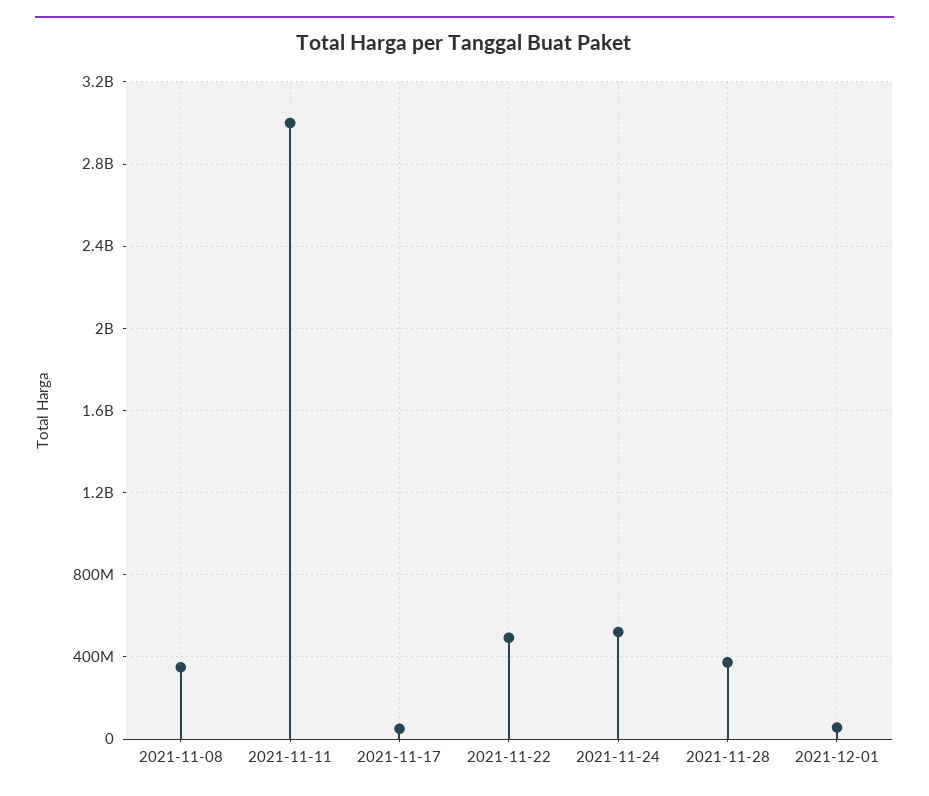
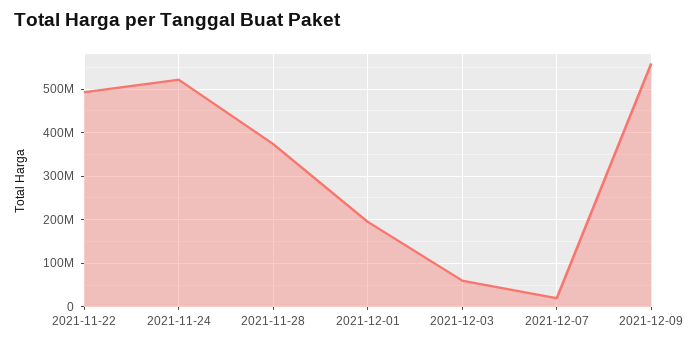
2021-11-08: 350000000 -> none
2021-11-11: 3000000000 -> none
2021-11-17: 50000000 -> none
2021-12-01: 50000000 -> 200000000
2021-12-03: none -> 60000000
2021-12-07: none -> 20000000
2021-12-09: none -> 560000000

